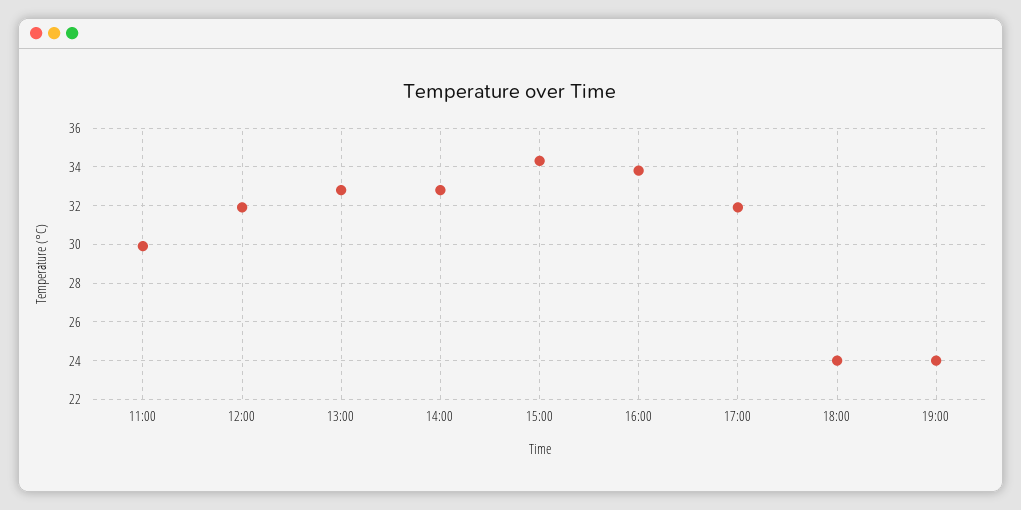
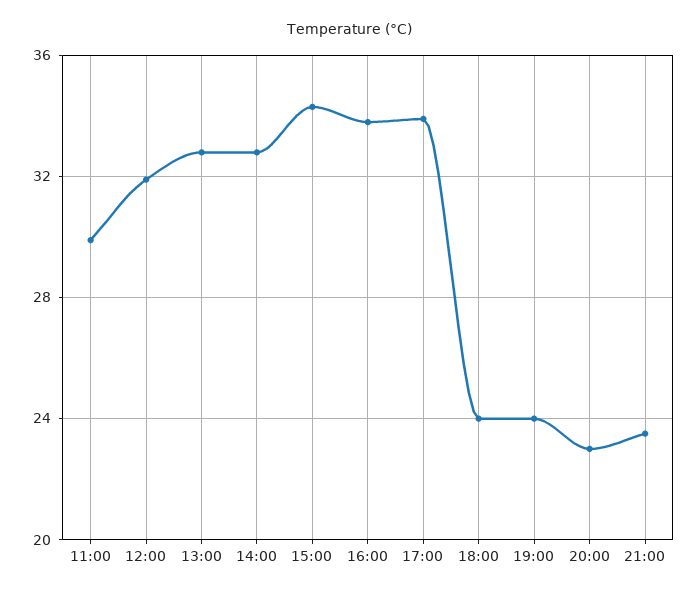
17:00: 32 -> 34
20:00: none -> 23
21:00: none -> 23.5

